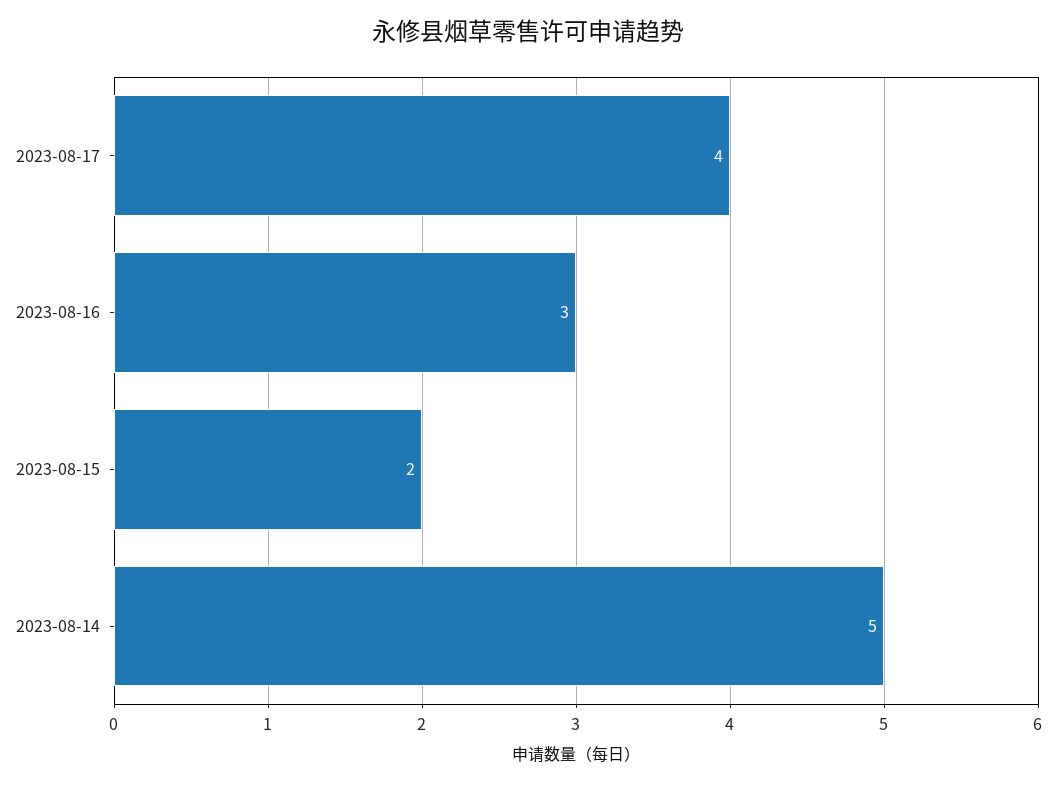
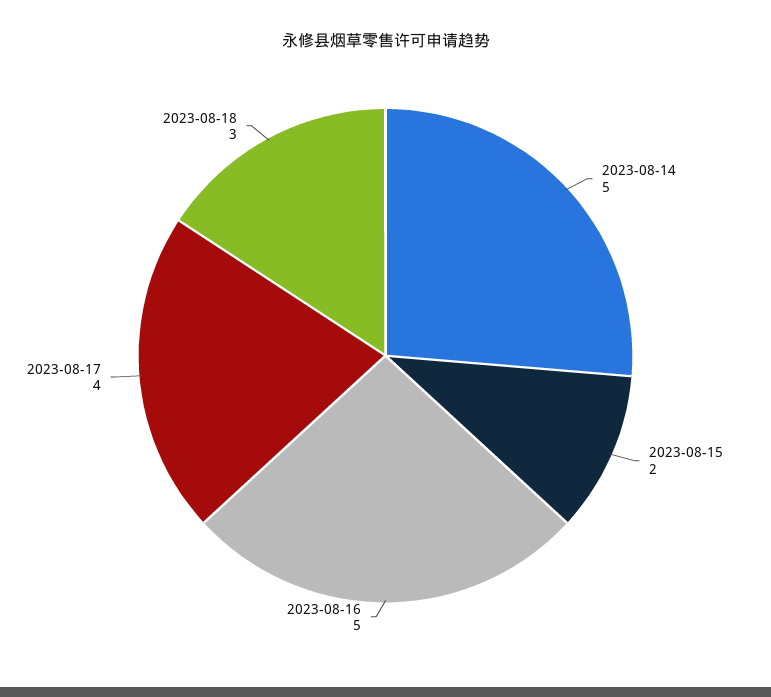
2023-08-16: 3 -> 5
2023-08-18: none -> 3

